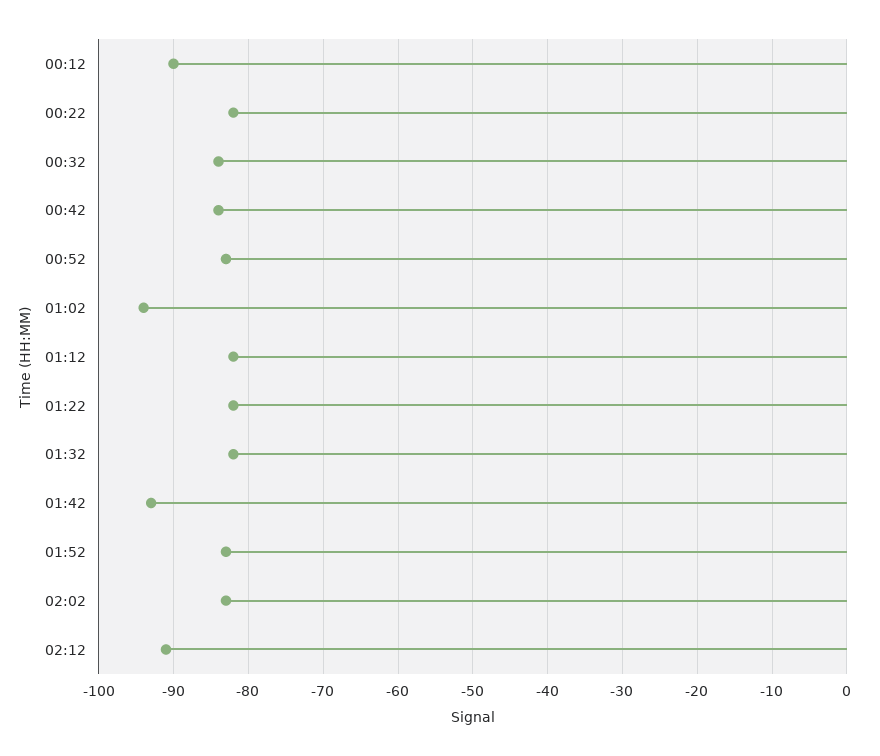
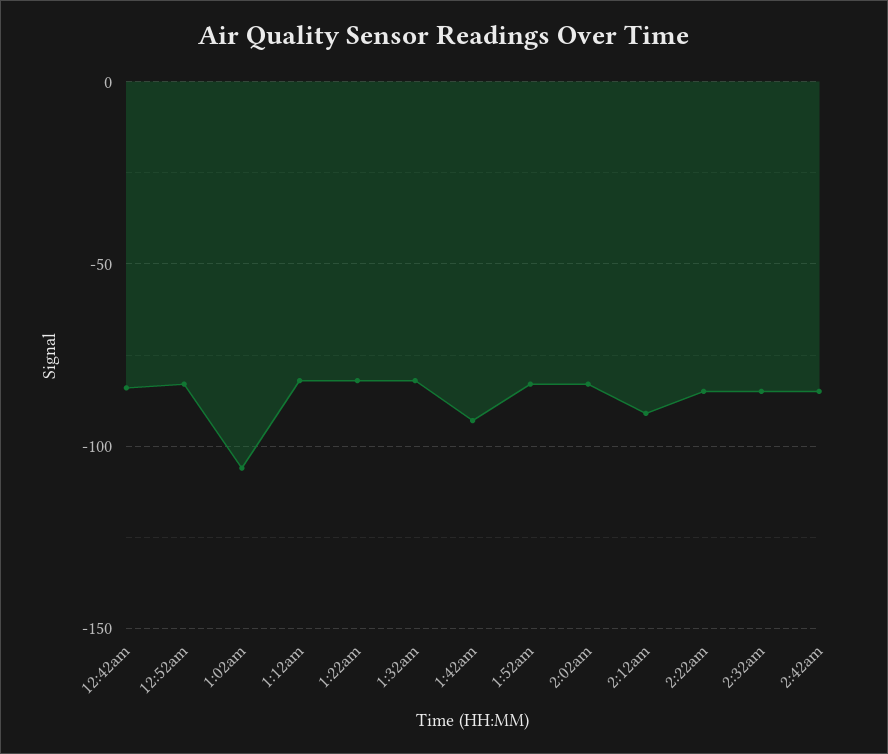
00:12: -90 -> none
00:22: -82 -> none
00:32: -84 -> none
01:02: -94 -> -105
2:22am: none -> -85
2:32am: none -> -85
2:42am: none -> -85

